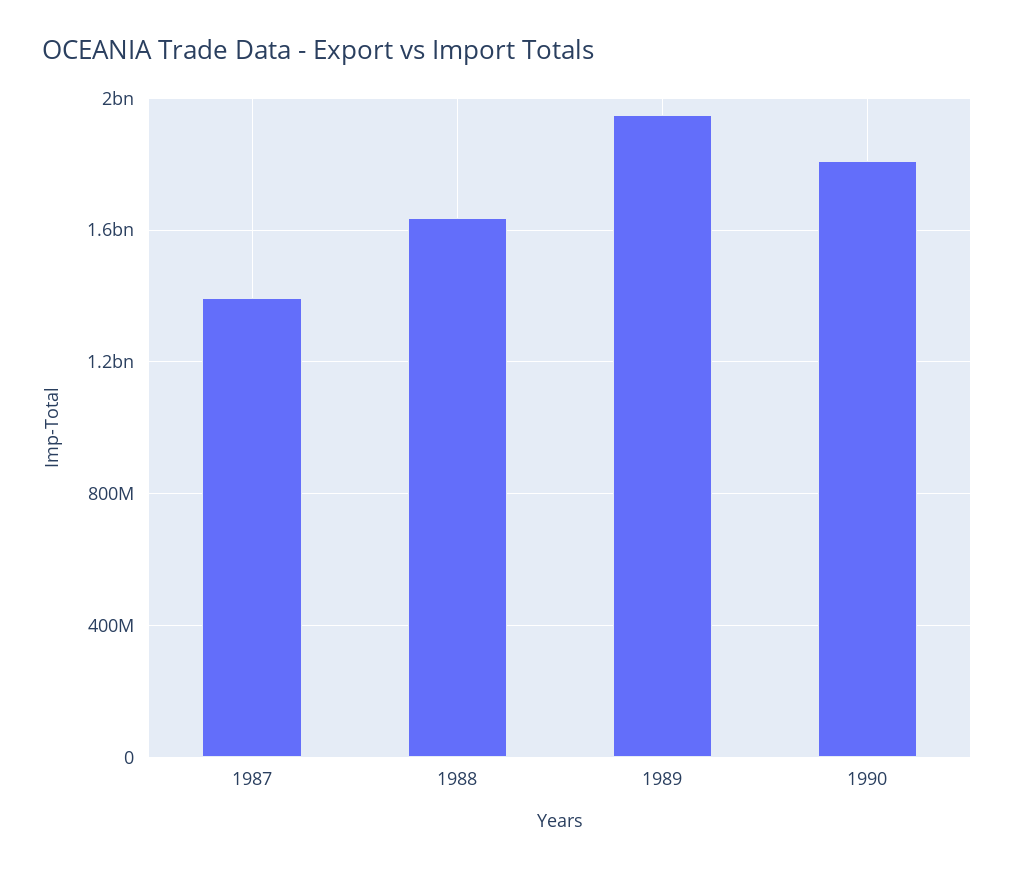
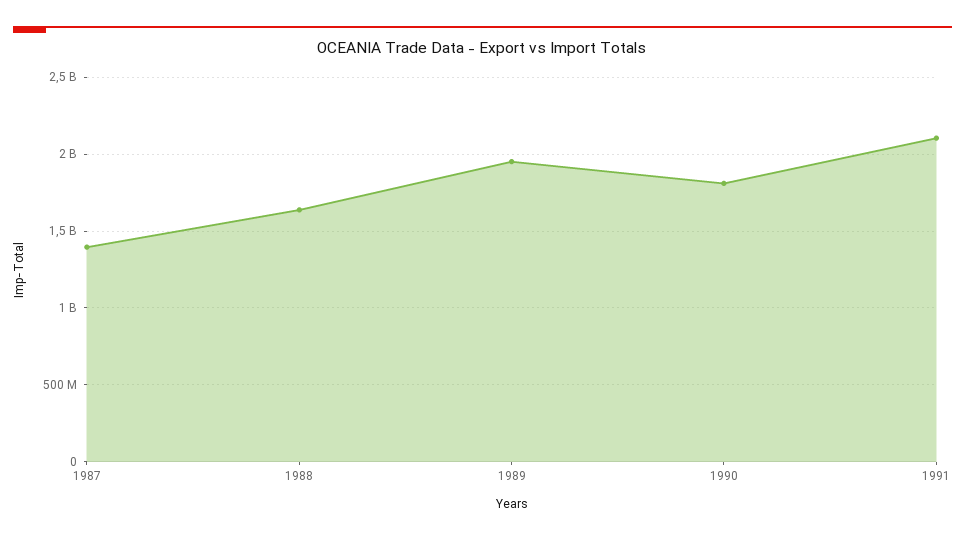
1991: none -> 2100000000

